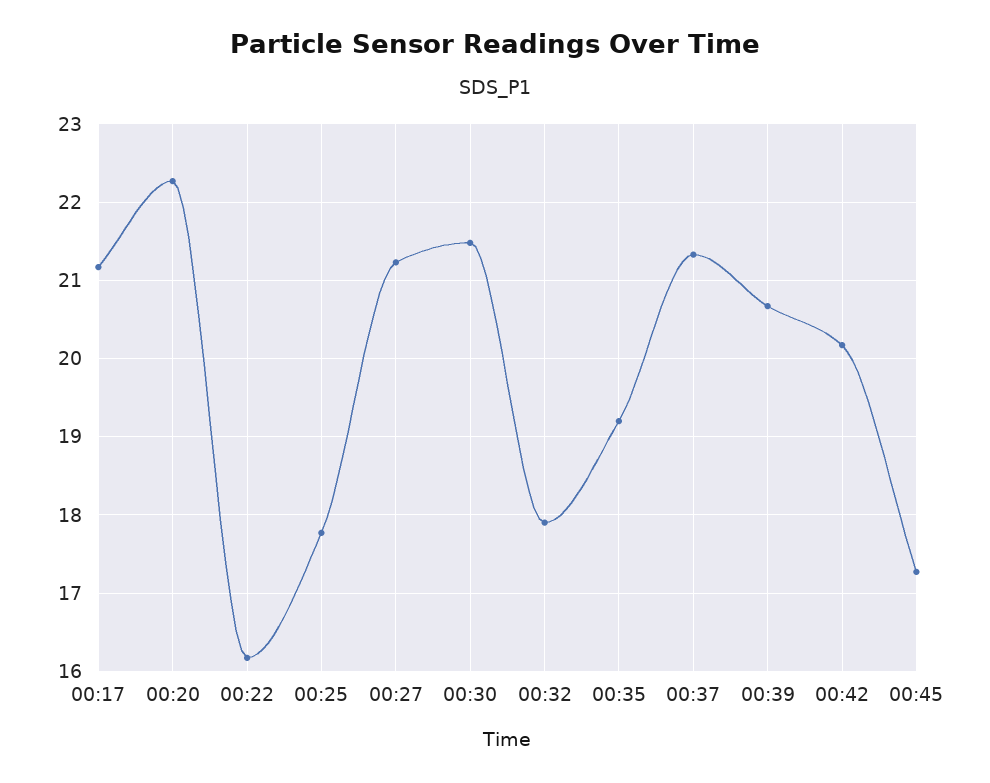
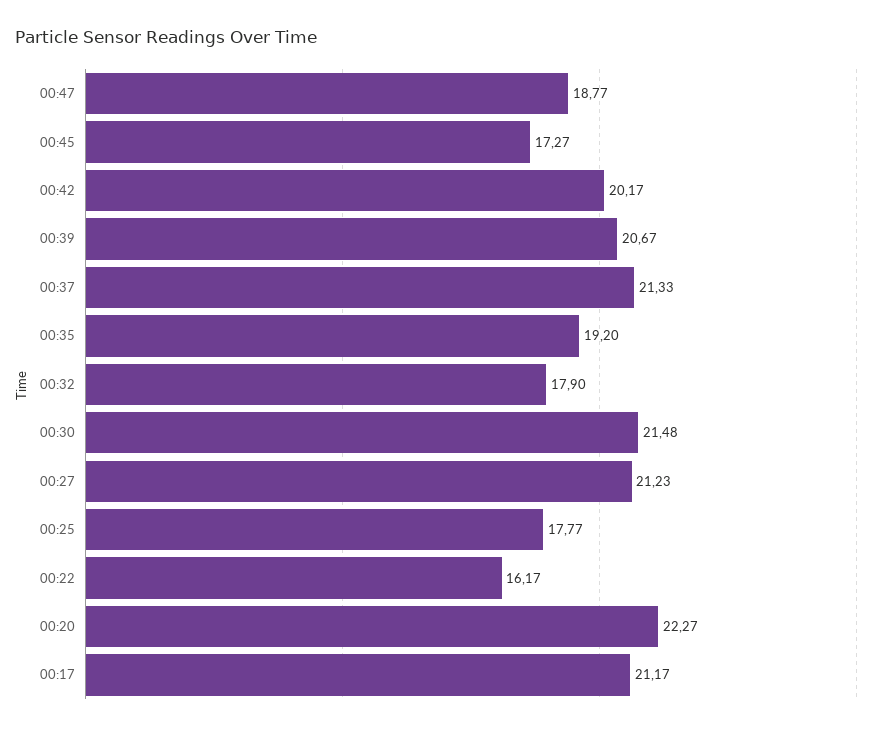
00:47: none -> 18.77

